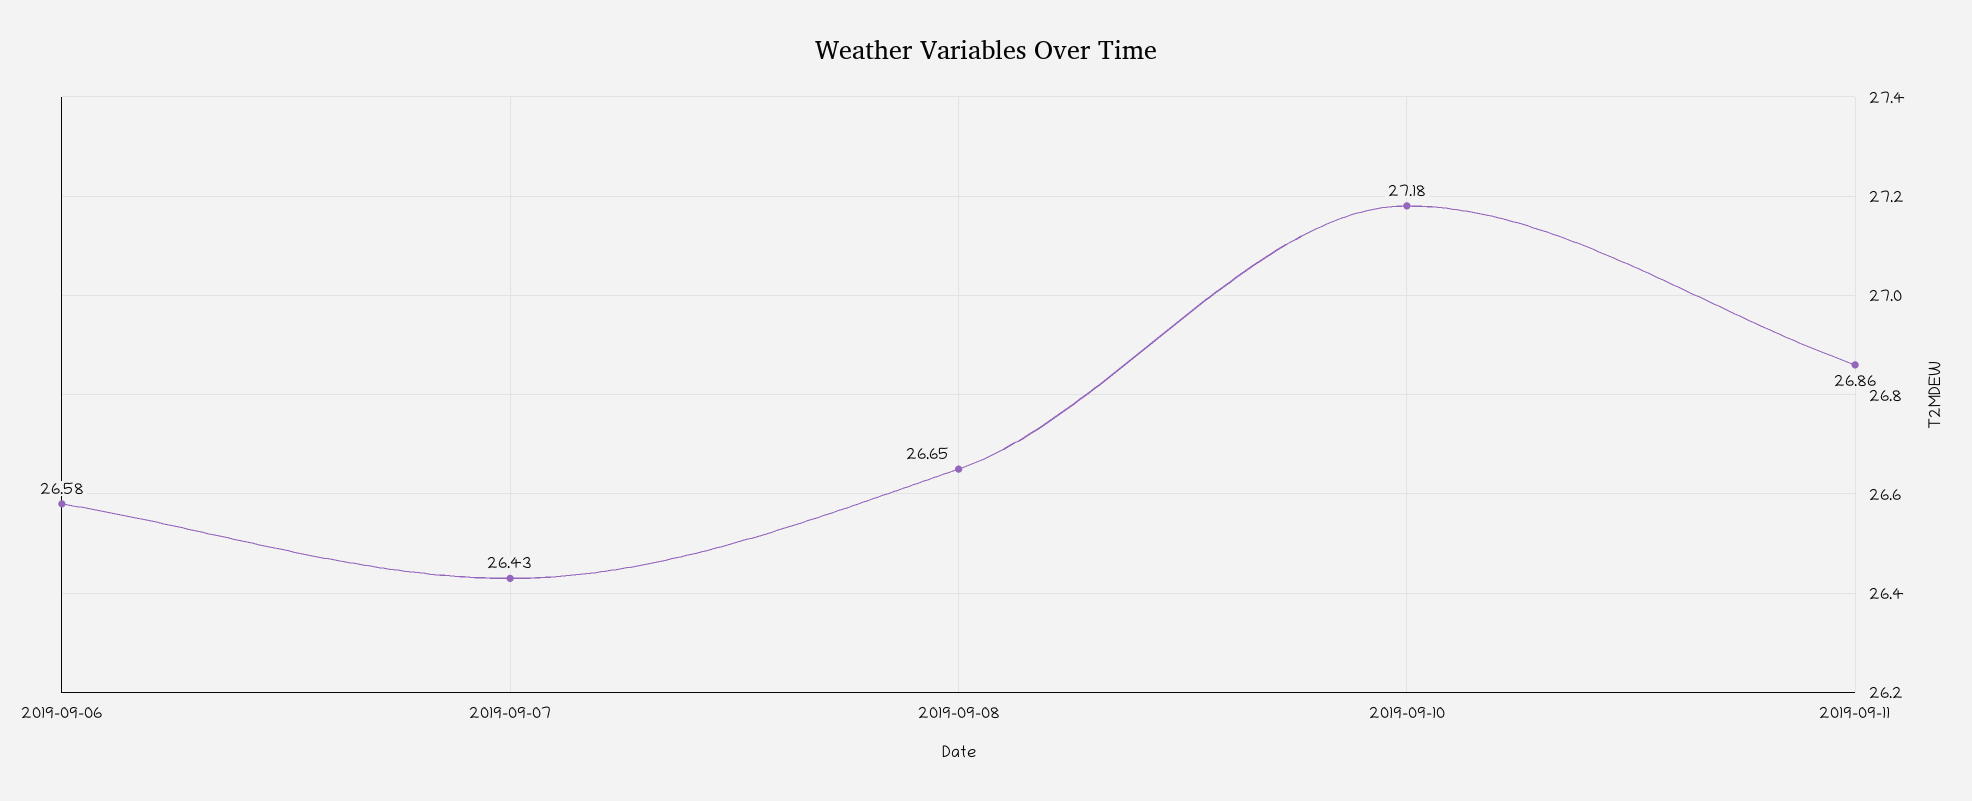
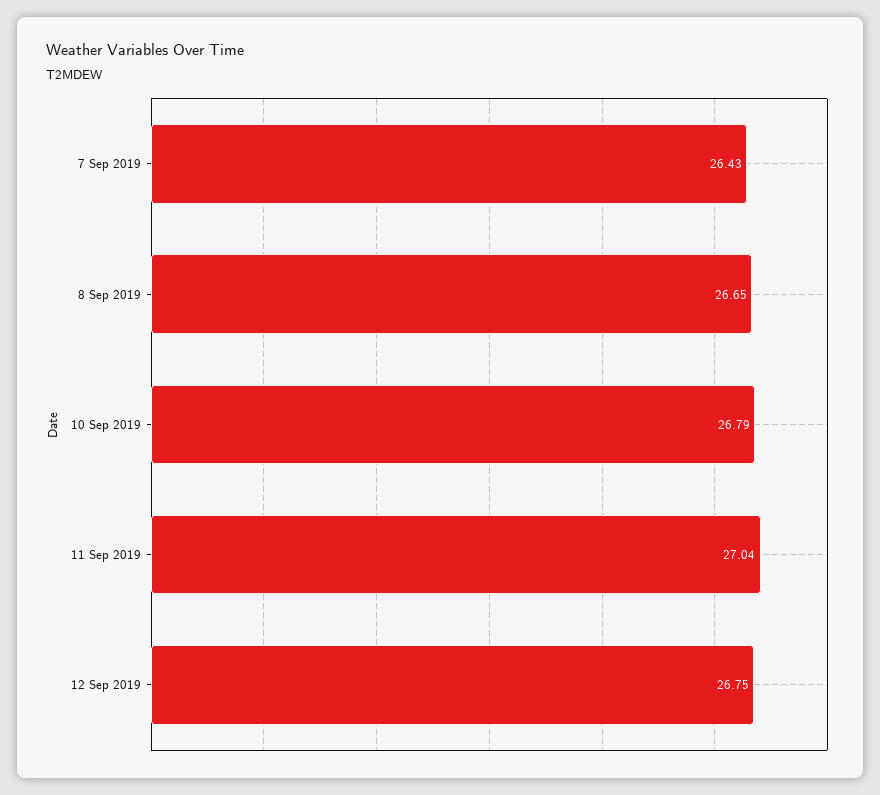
2019-09-06: 26.58 -> none
2019-09-10: 27.18 -> 26.79
2019-09-11: 26.86 -> 27.04
12 Sep 2019: none -> 26.75

